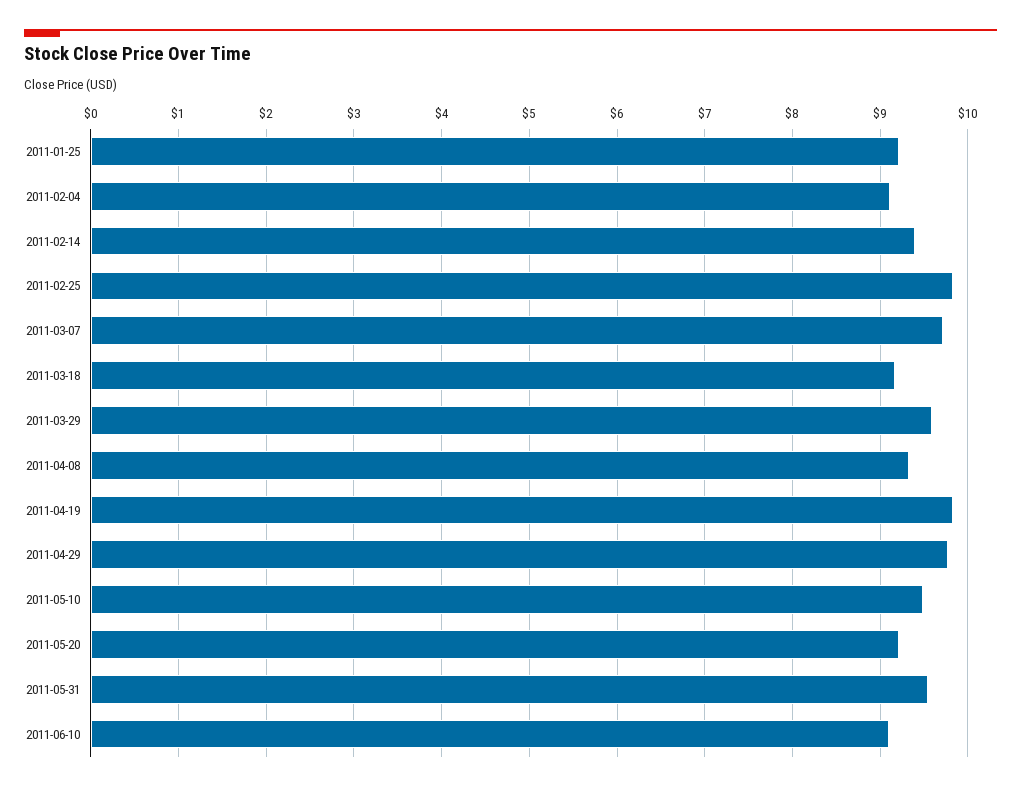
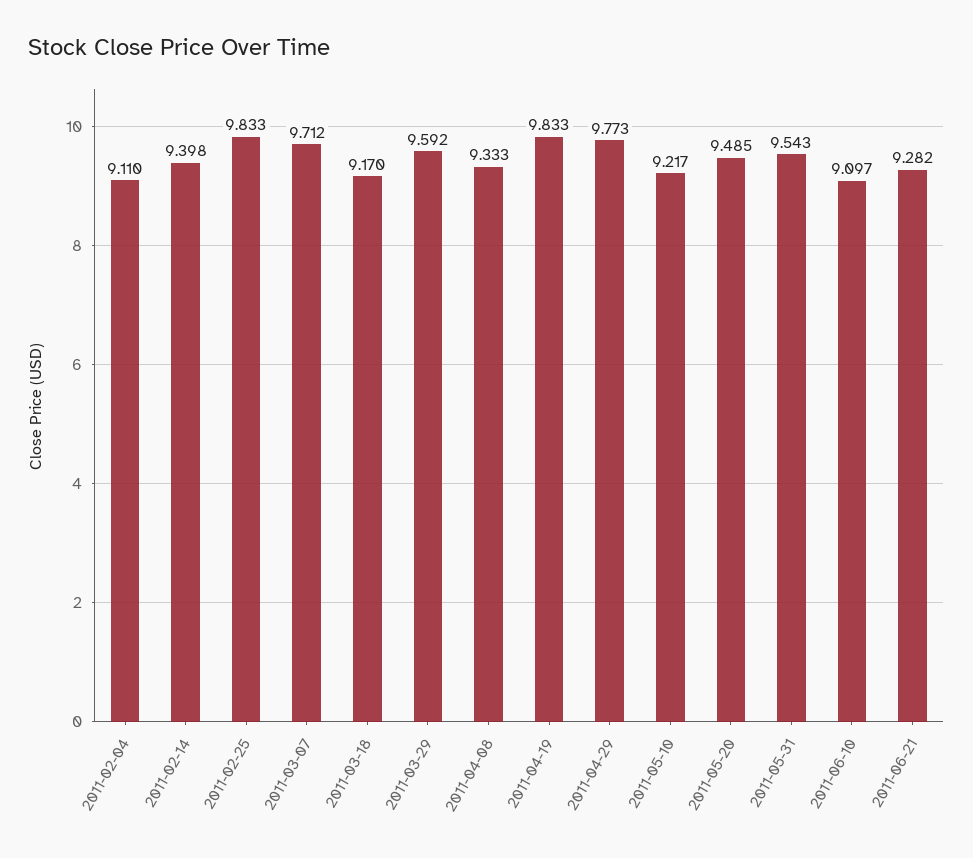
2011-01-25: 9.2 -> none
2011-05-10: 9.5 -> 9.217
2011-05-20: 9.2 -> 9.485
2011-06-21: none -> 9.282

